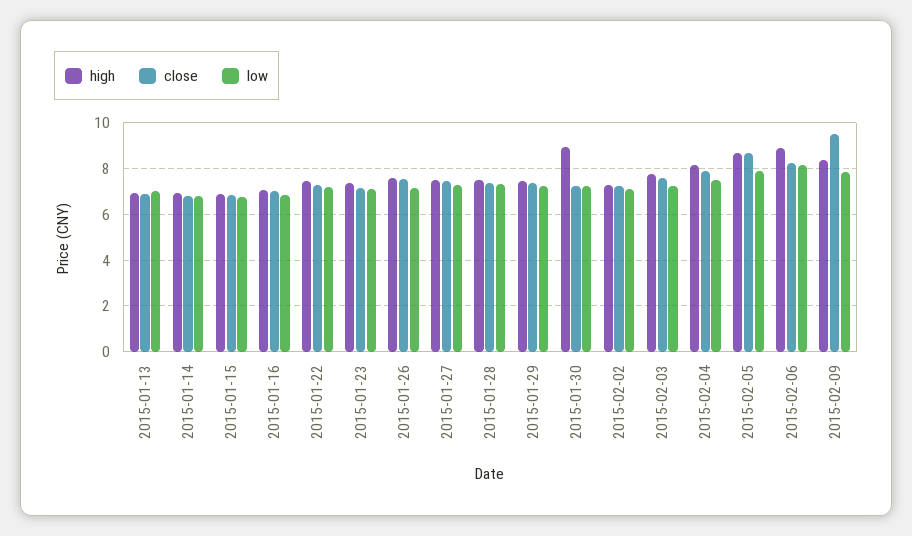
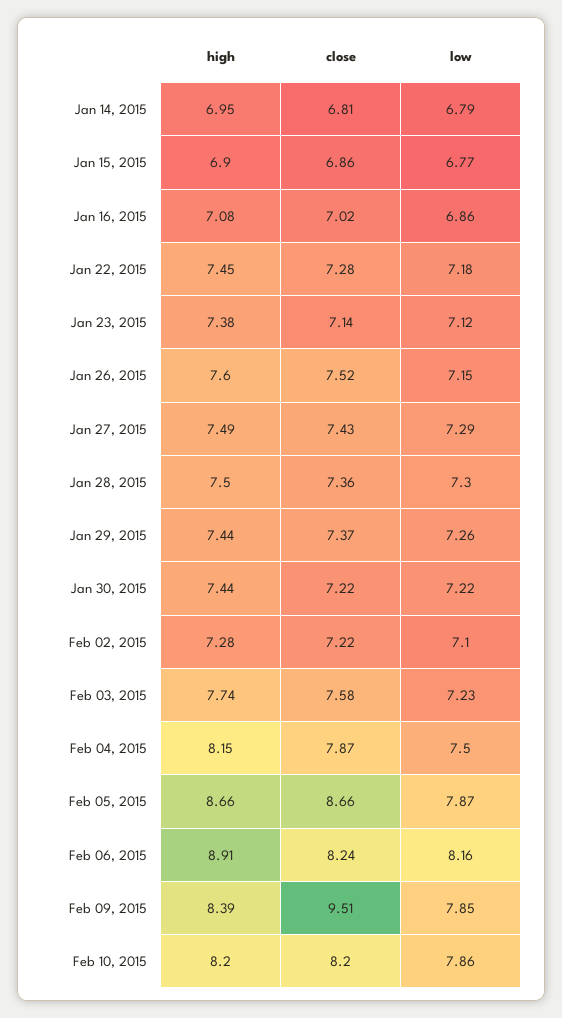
high, 2015-01-13: 7 -> none
close, 2015-01-13: 7 -> none
low, 2015-01-13: 7 -> none
high, 2015-01-30: 9 -> 7.44
high, Feb 10, 2015: none -> 8.2
close, Feb 10, 2015: none -> 8.2
low, Feb 10, 2015: none -> 7.86

